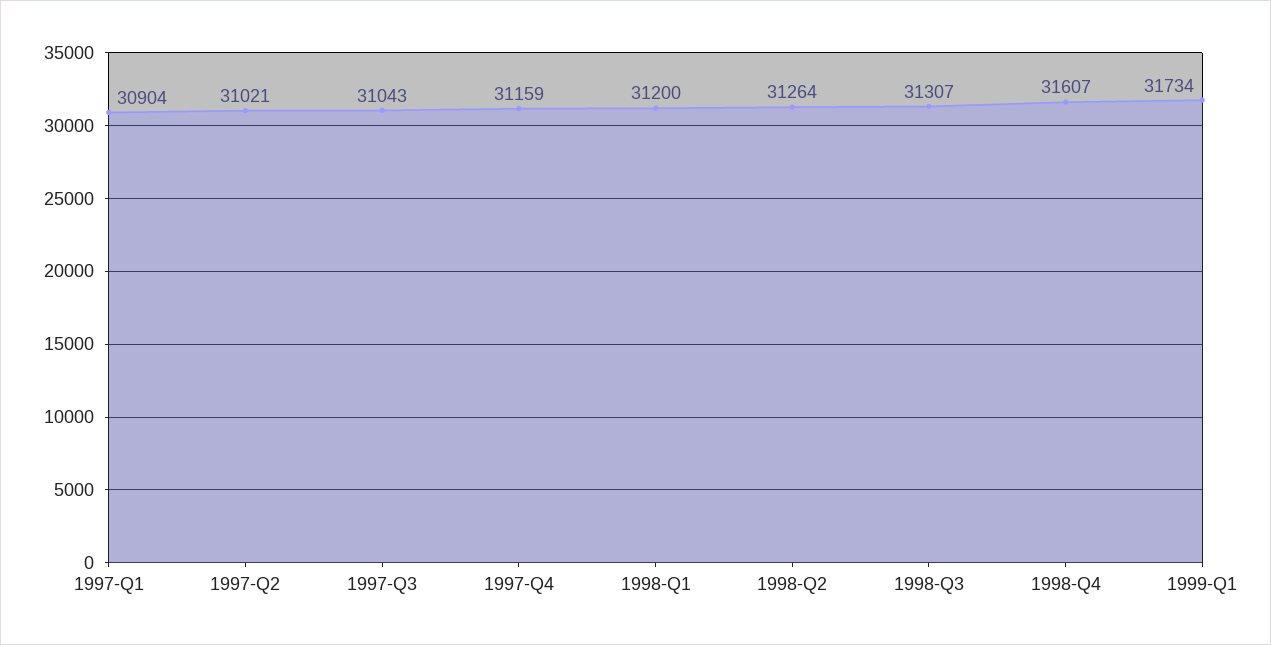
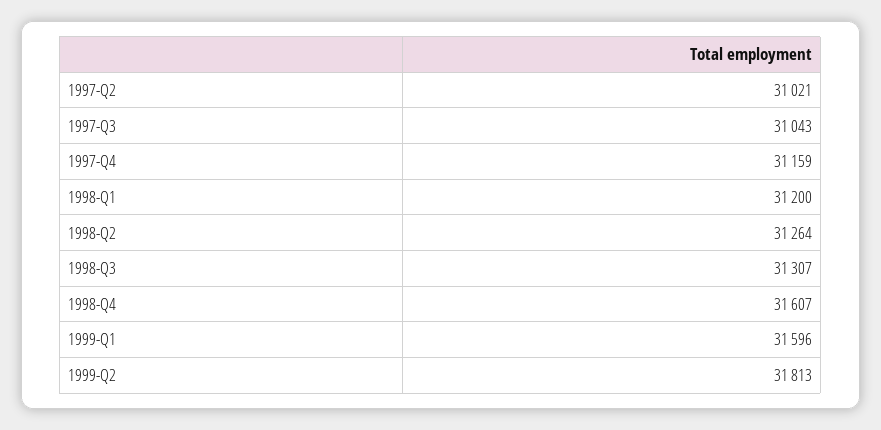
1997-Q1: 30904 -> none
1999-Q1: 31734 -> 31596
1999-Q2: none -> 31813

